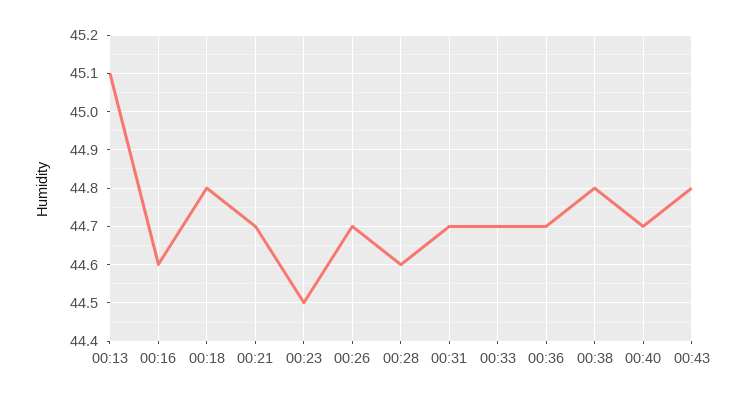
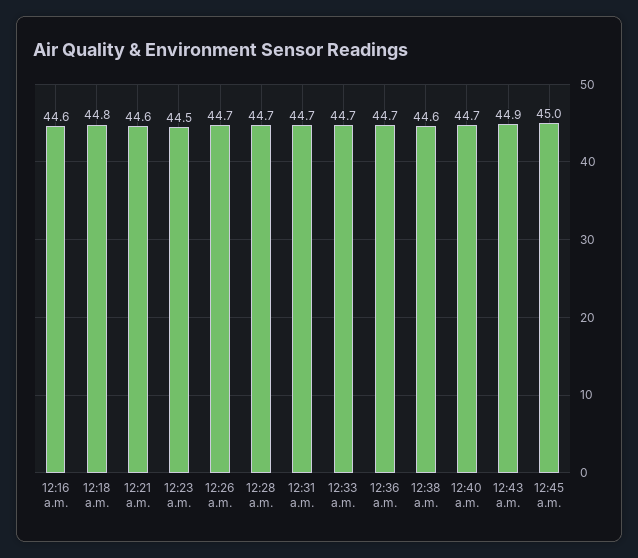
00:13: 45.1 -> none
00:21: 44.7 -> 44.6
00:28: 44.6 -> 44.7
00:38: 44.8 -> 44.6
00:43: 44.8 -> 44.9
12:45 a.m.: none -> 45

